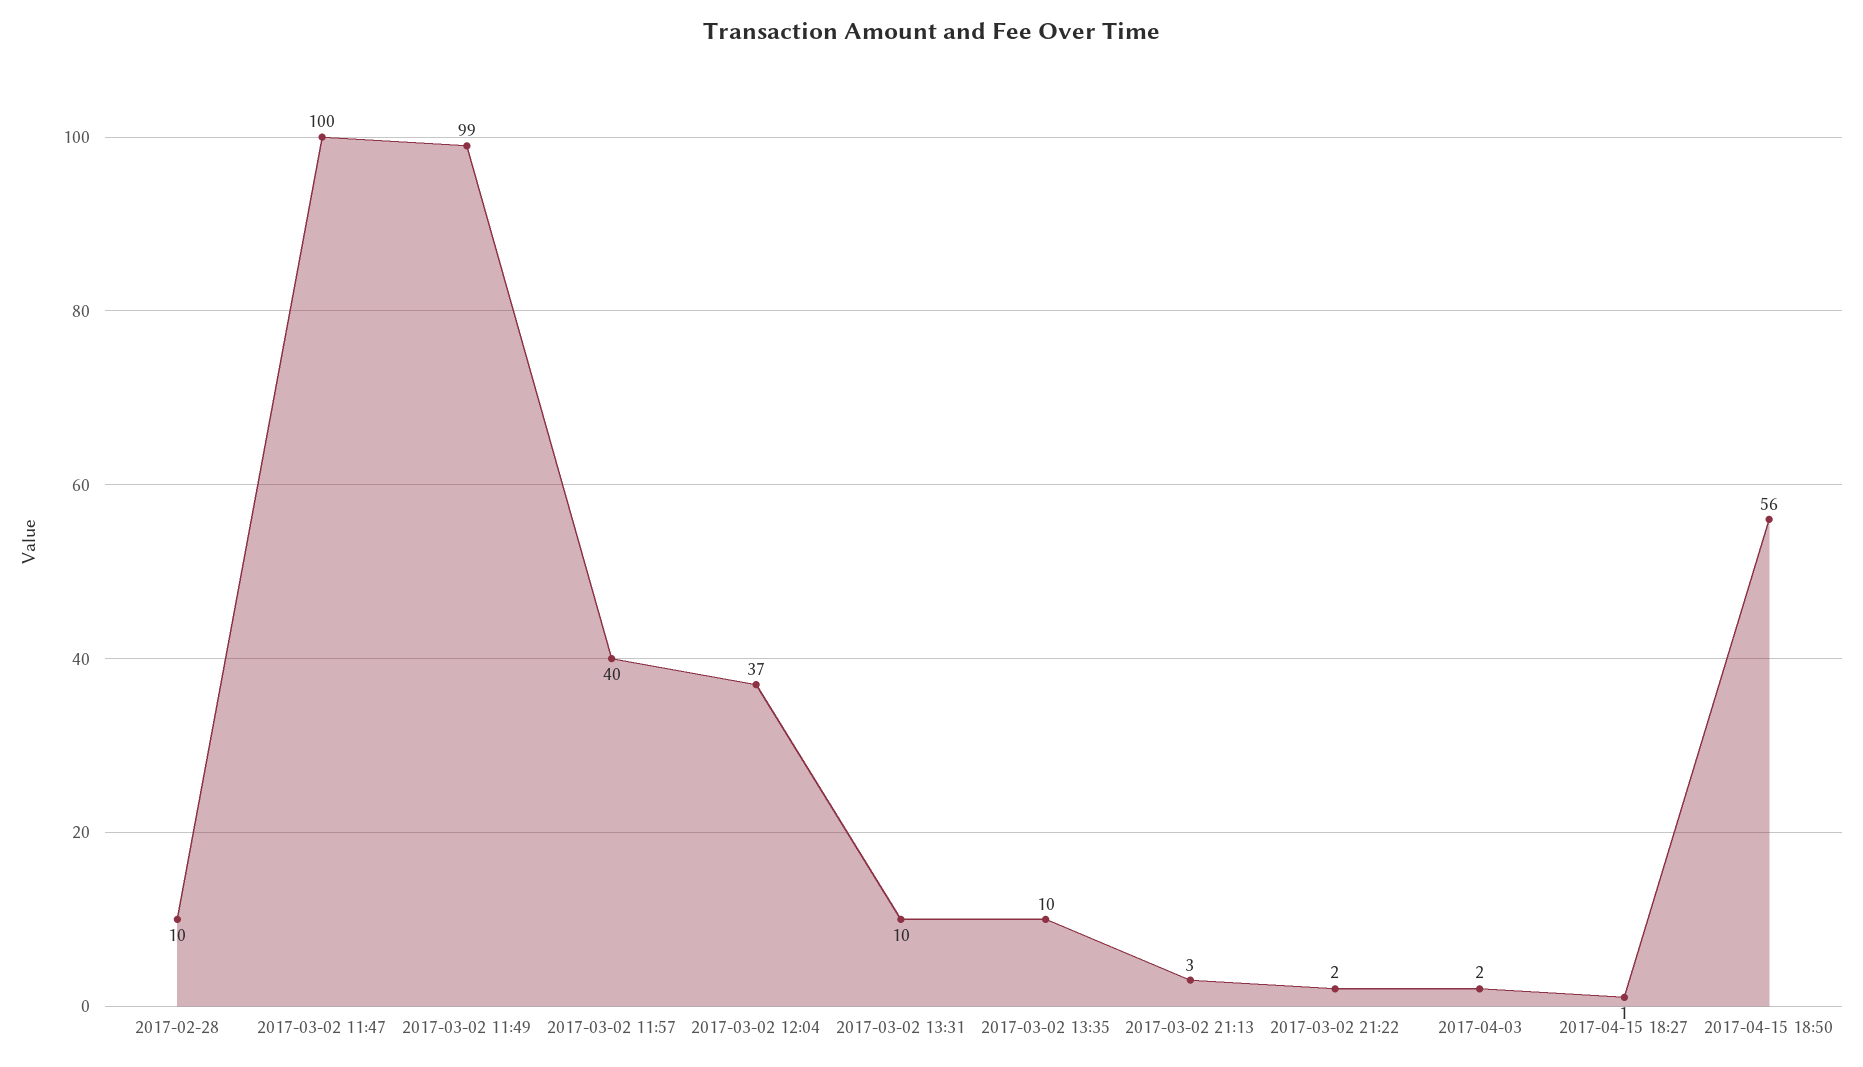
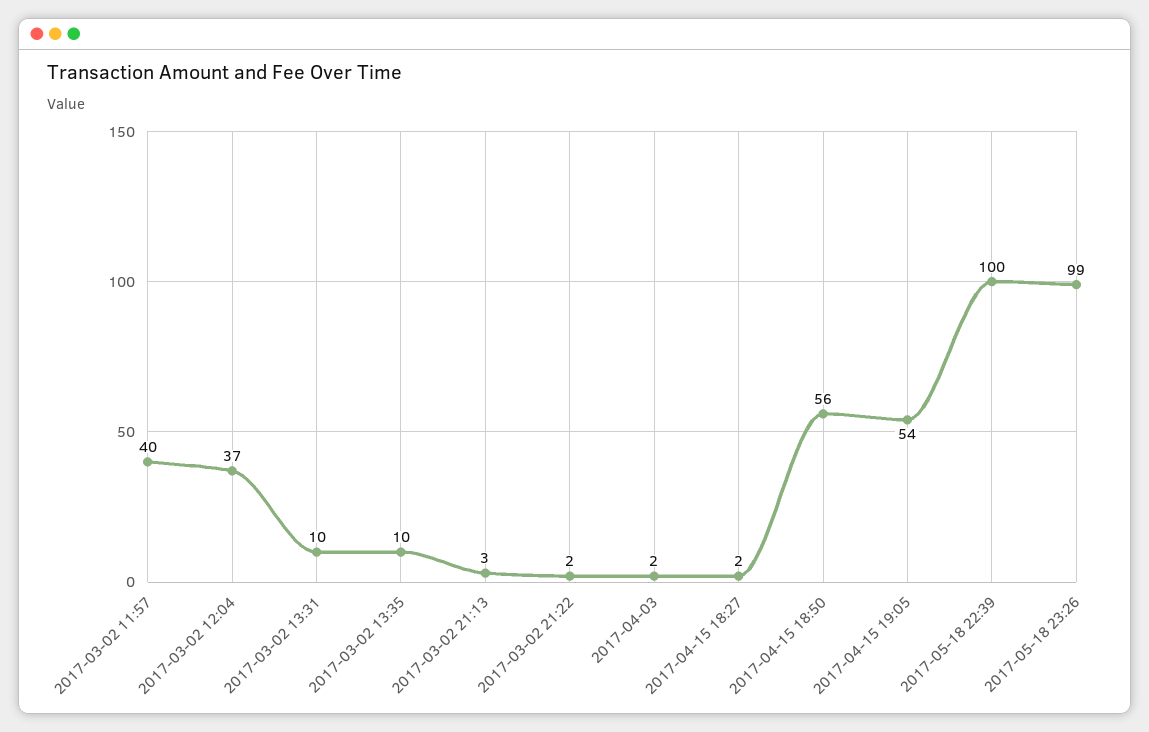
2017-02-28: 10 -> none
2017-03-02 11:47: 100 -> none
2017-03-02 11:49: 99 -> none
2017-04-15 18:27: 1 -> 2
2017-04-15 19:05: none -> 54
2017-05-18 22:39: none -> 100
2017-05-18 23:26: none -> 99

